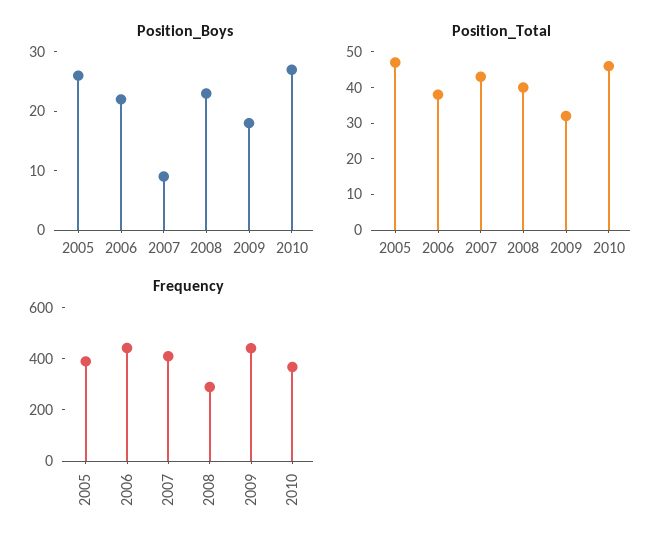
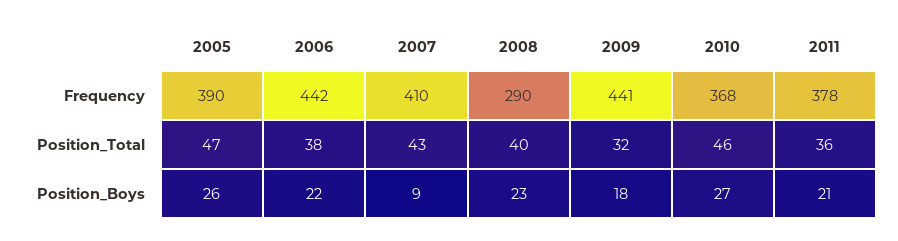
Frequency, 2011: none -> 378
Position_Total, 2011: none -> 36
Position_Boys, 2011: none -> 21

